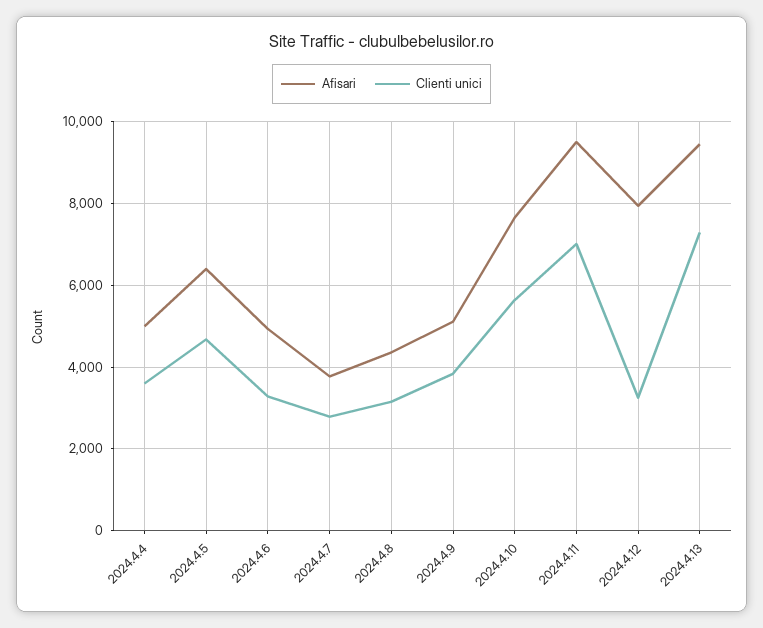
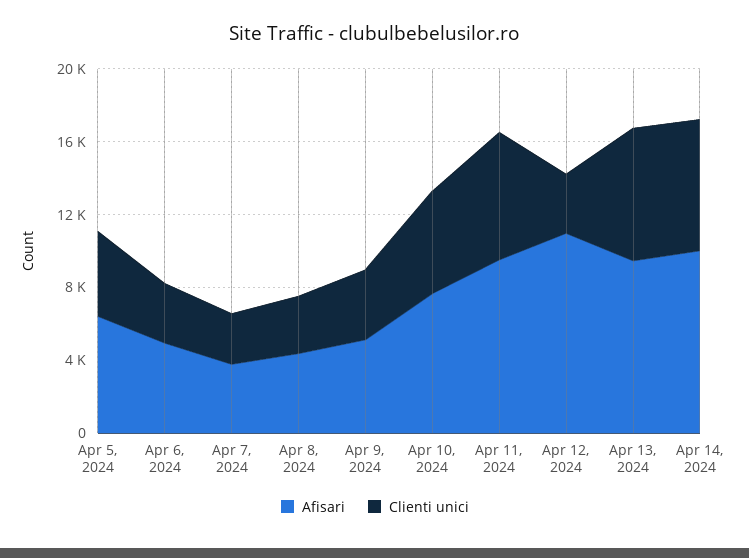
Afisari, 2024.4.4: 5000 -> none
Clienti unici, 2024.4.4: 3600 -> none
Afisari, 2024.4.12: 8000 -> 11000
Afisari, Apr 14, 2024: none -> 10000
Clienti unici, Apr 14, 2024: none -> 7000

